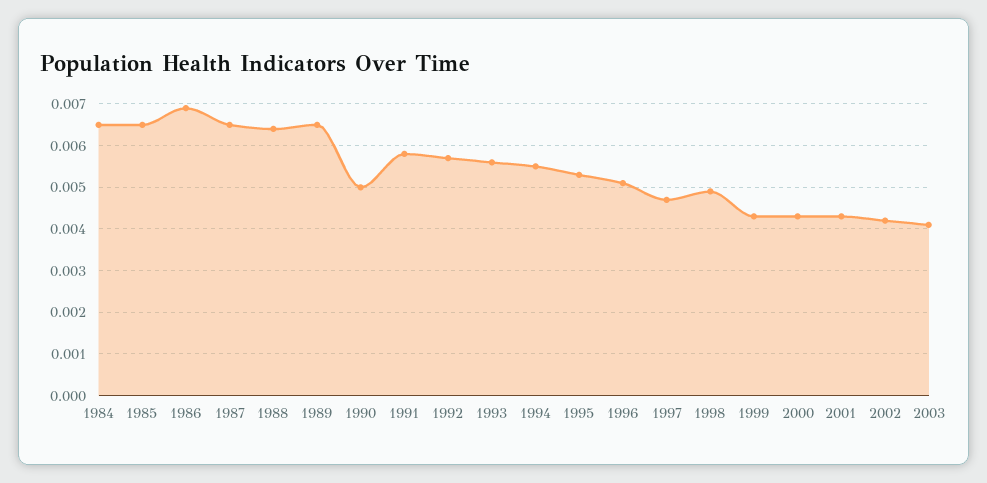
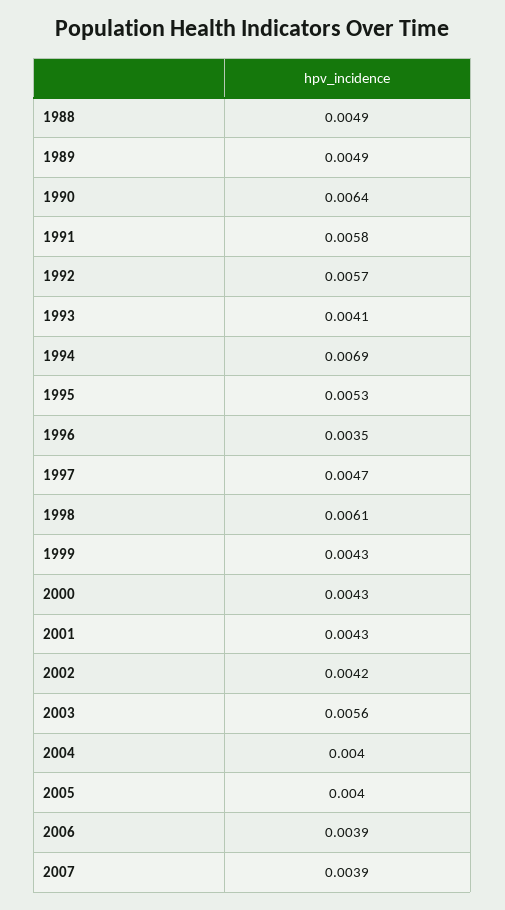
1984: 0.0065 -> none
1985: 0.0065 -> none
1986: 0.007 -> none
1987: 0.0065 -> none
1988: 0.0065 -> 0.0049
1989: 0.0065 -> 0.0049
1990: 0.005 -> 0.0064
1993: 0.0055 -> 0.0041
1994: 0.0055 -> 0.0069
1996: 0.005 -> 0.0035
1998: 0.005 -> 0.0061
2003: 0.004 -> 0.0056
2004: none -> 0.004
2005: none -> 0.004
2006: none -> 0.0039
2007: none -> 0.0039

